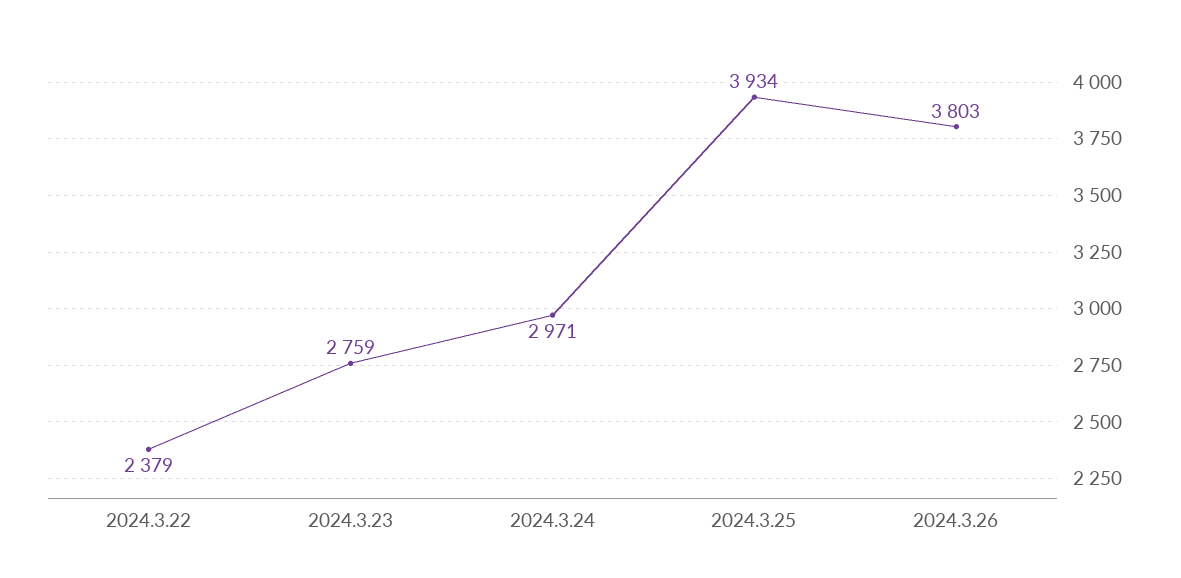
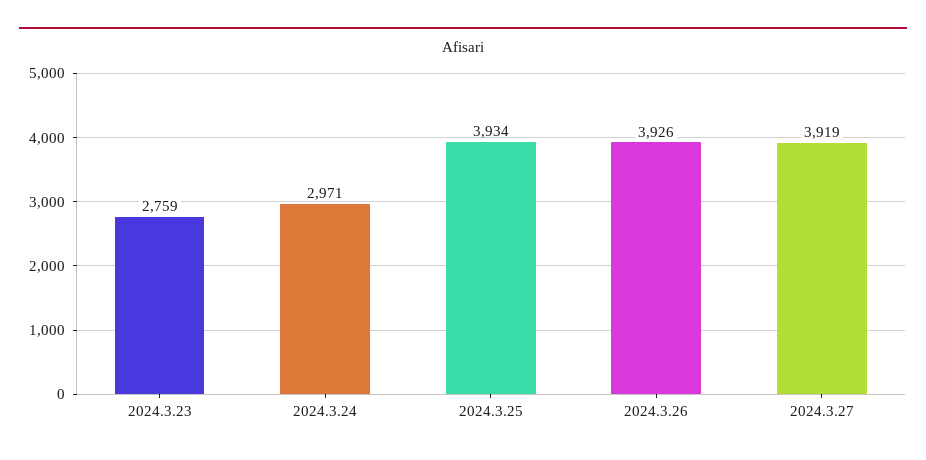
2024.3.22: 2379 -> none
2024.3.26: 3803 -> 3926
2024.3.27: none -> 3919

